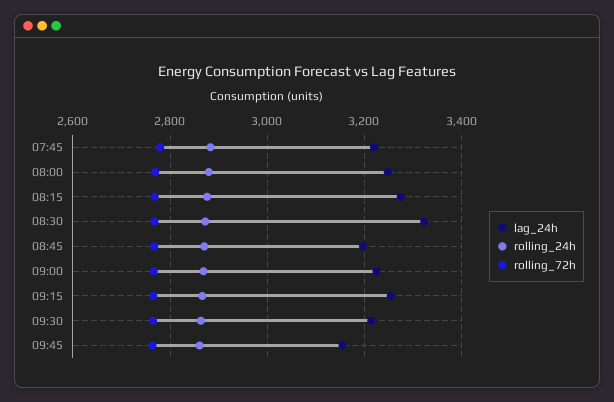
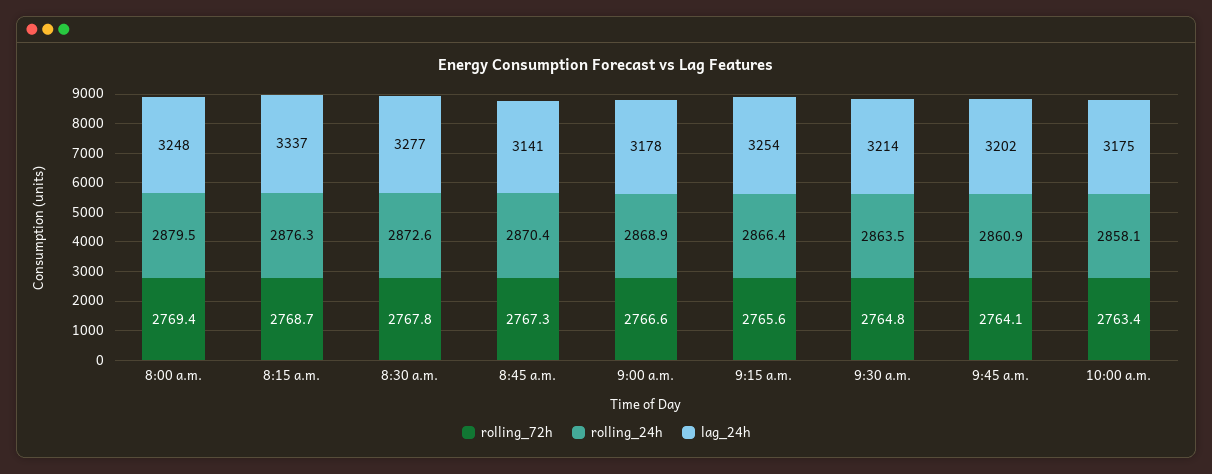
lag_24h, 07:45: 3220 -> none
rolling_24h, 07:45: 2880 -> none
rolling_72h, 07:45: 2780 -> none
lag_24h, 08:15: 3280 -> 3337
lag_24h, 08:30: 3320 -> 3277
lag_24h, 08:45: 3200 -> 3141
lag_24h, 09:00: 3220 -> 3178
lag_24h, 09:45: 3160 -> 3202
rolling_72h, 10:00 a.m.: none -> 2763.4
rolling_24h, 10:00 a.m.: none -> 2858.1
lag_24h, 10:00 a.m.: none -> 3175

